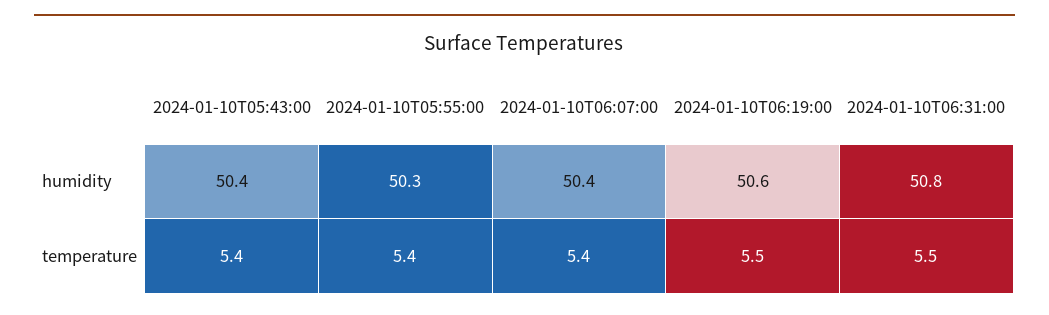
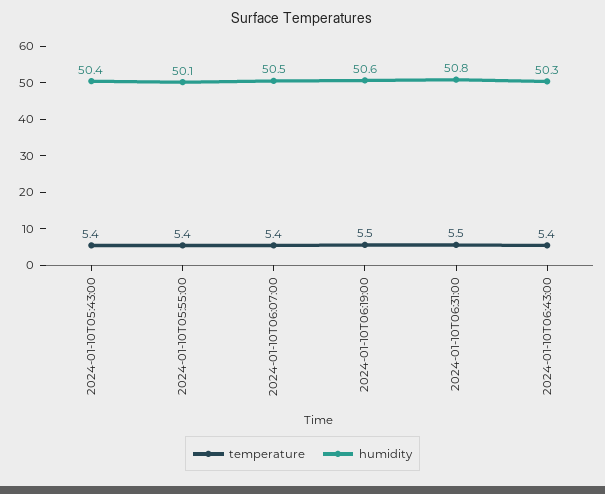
humidity, 2024-01-10T05:55:00: 50.3 -> 50.1
humidity, 2024-01-10T06:07:00: 50.4 -> 50.5
temperature, 2024-01-10T06:43:00: none -> 5.4
humidity, 2024-01-10T06:43:00: none -> 50.3

